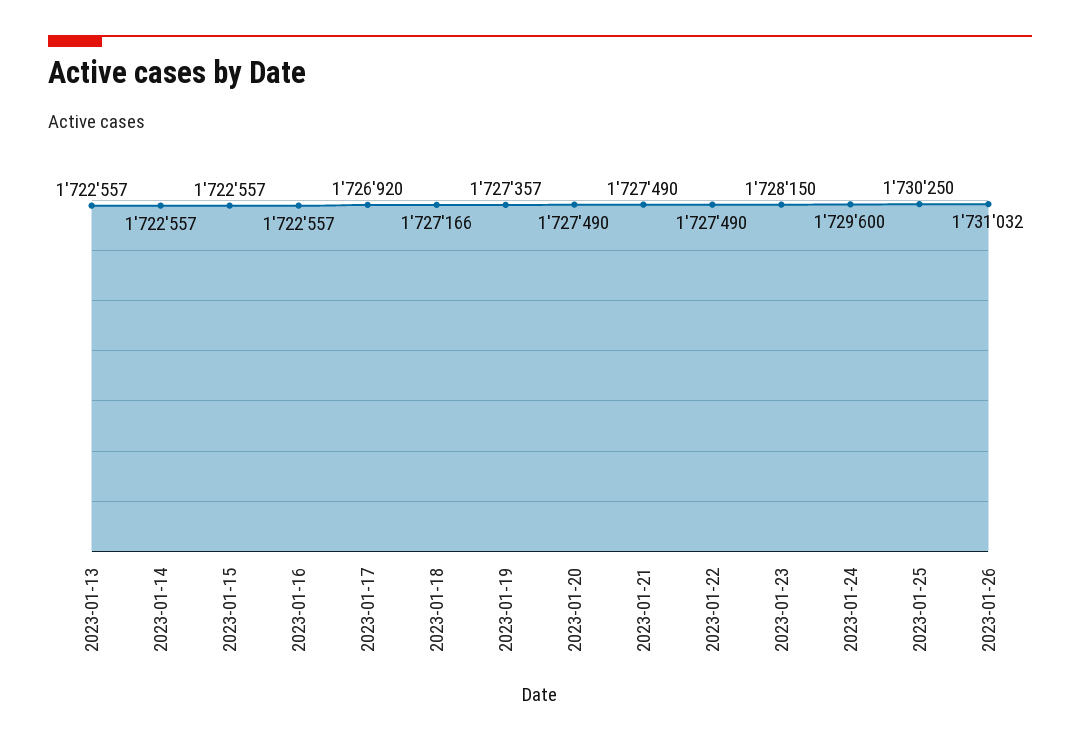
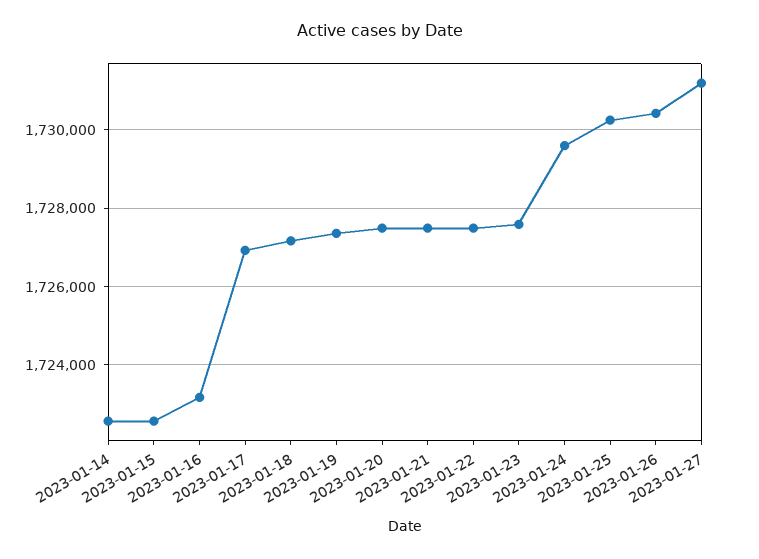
2023-01-13: 1722557 -> none
2023-01-16: 1722557 -> 1723200
2023-01-23: 1728150 -> 1727600
2023-01-26: 1731032 -> 1730400
2023-01-27: none -> 1731200

